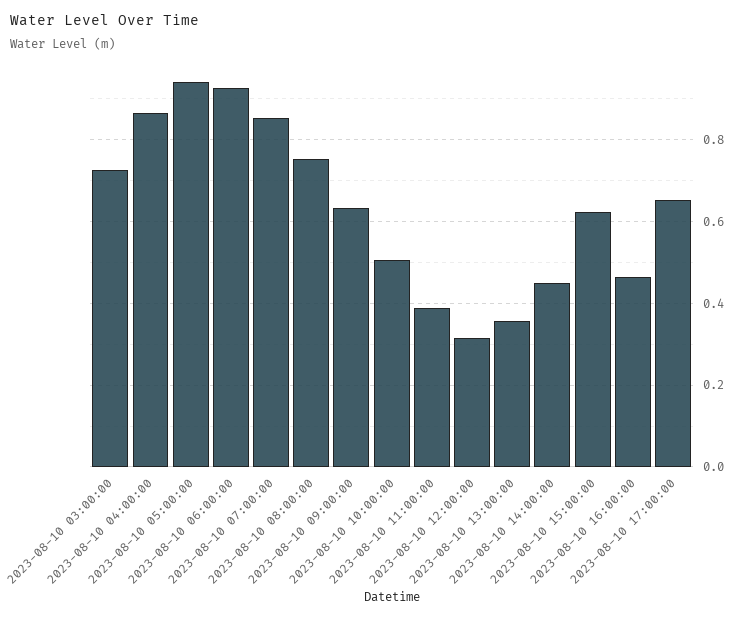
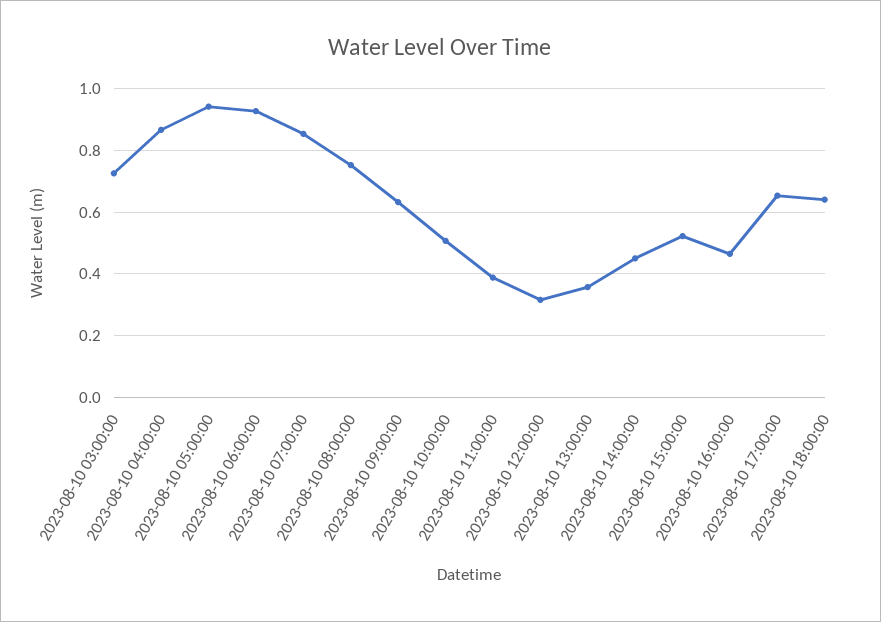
2023-08-10 15:00:00: 0.62 -> 0.52
2023-08-10 18:00:00: none -> 0.64

